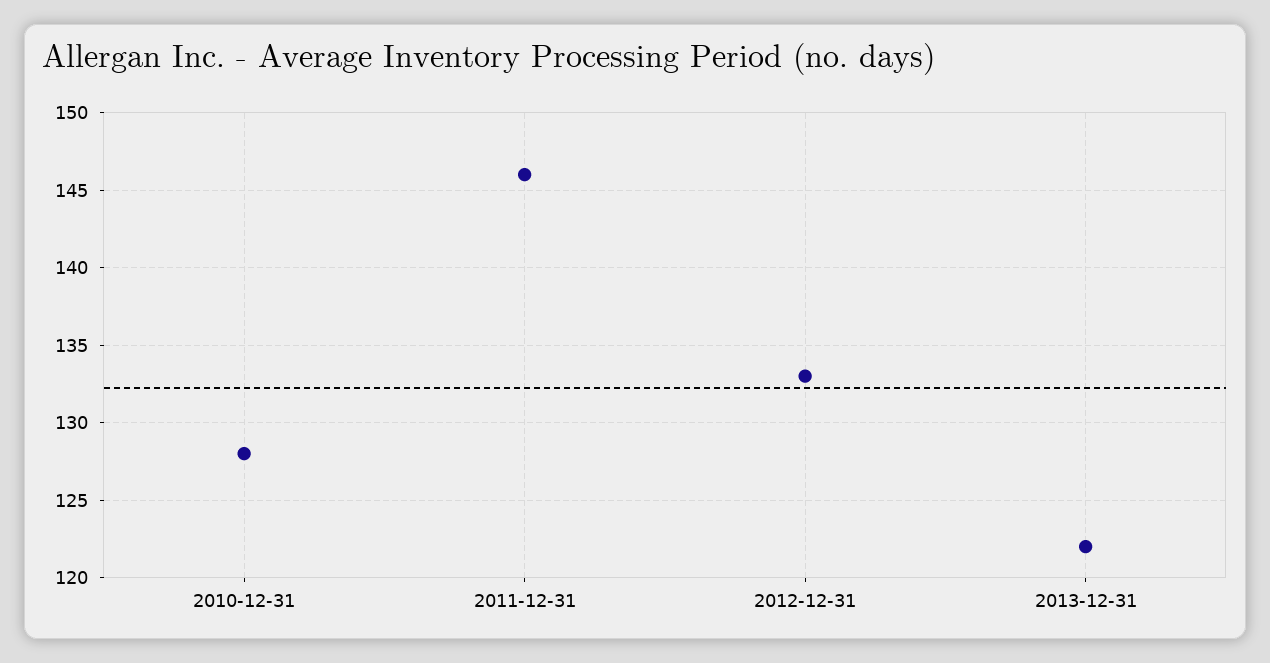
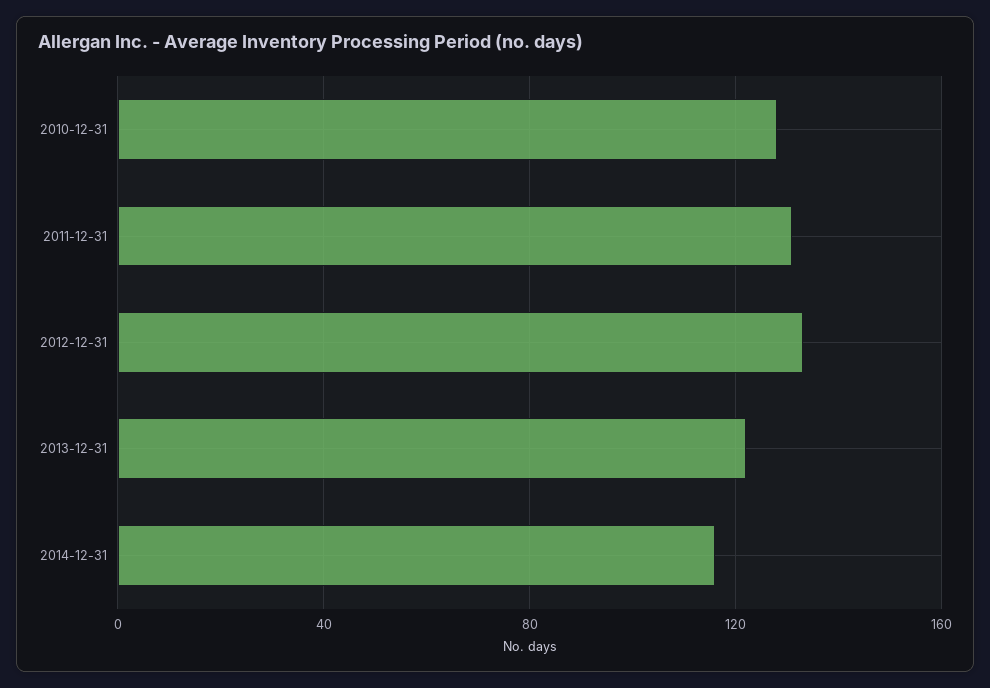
2011-12-31: 146 -> 130
2014-12-31: none -> 115

